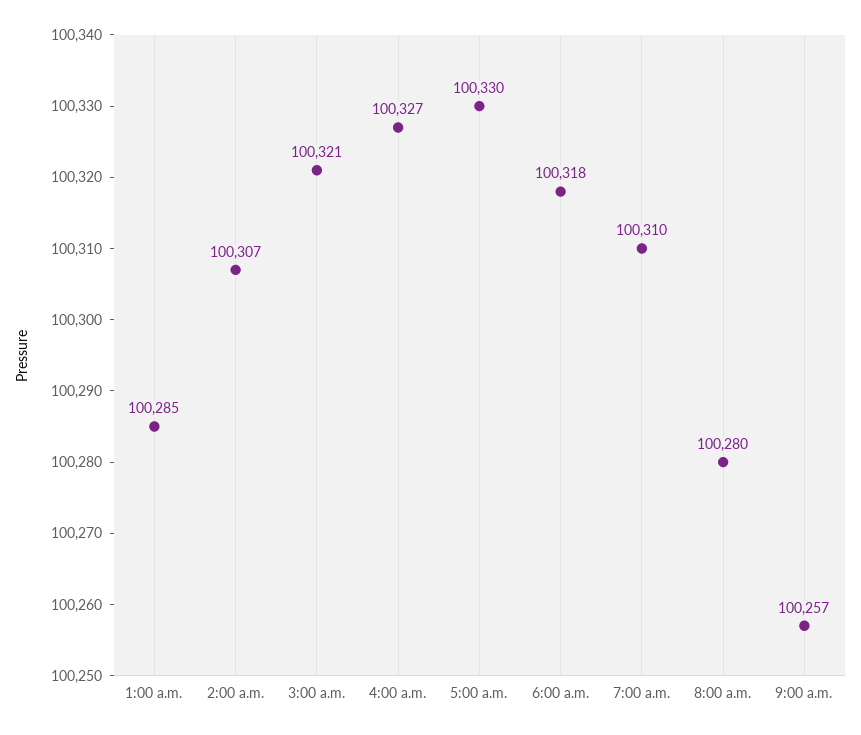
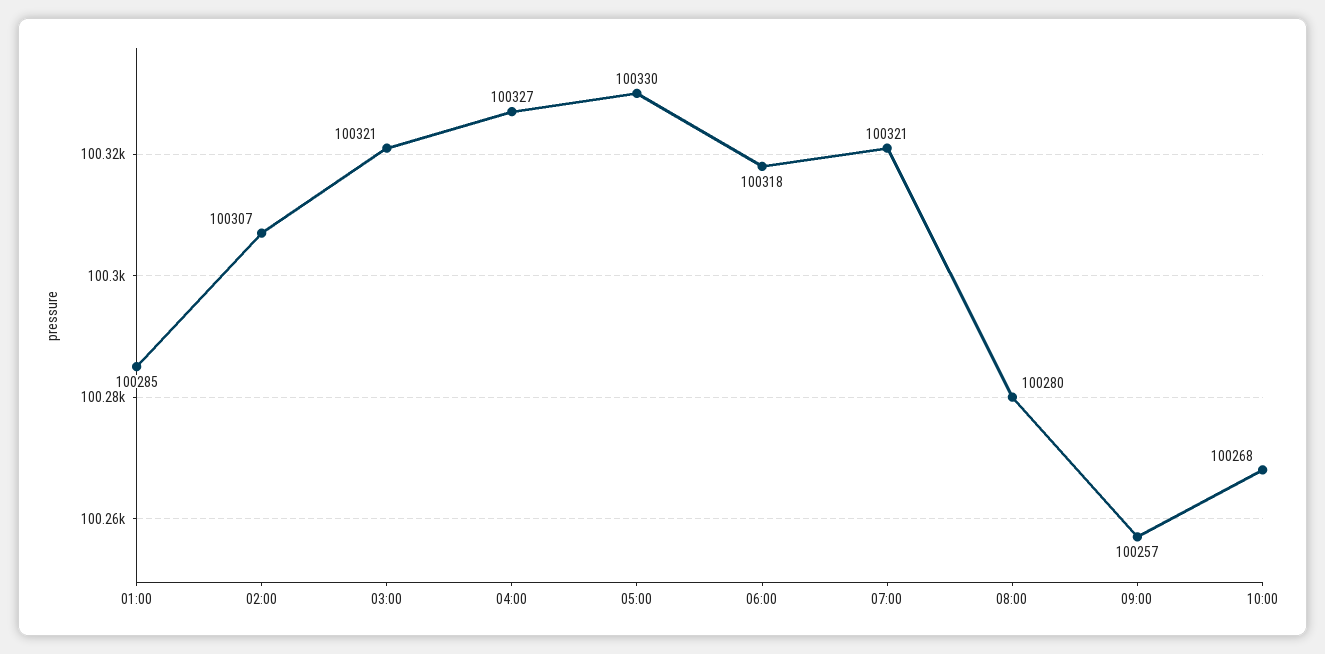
7:00 a.m.: 100310 -> 100321
10:00: none -> 100268

